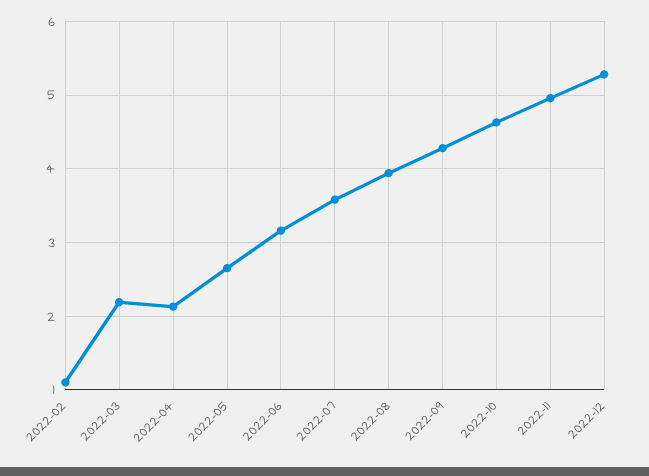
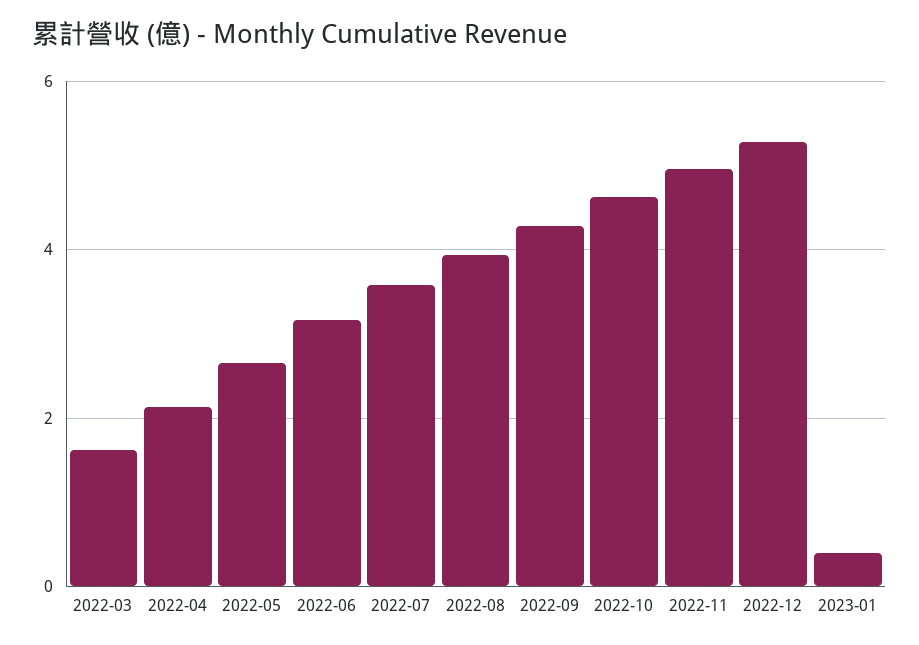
2022-02: 1.1 -> none
2022-03: 2.2 -> 1.6
2023-01: none -> 0.4

